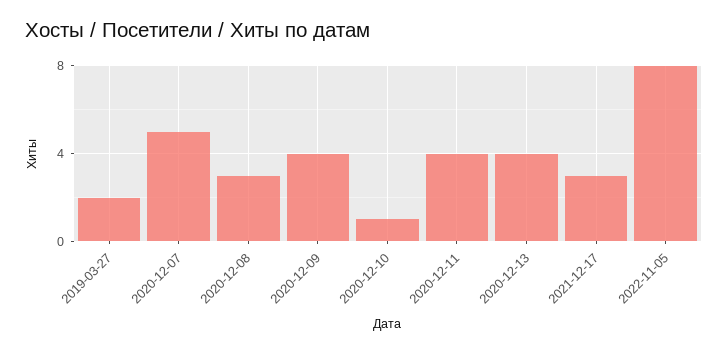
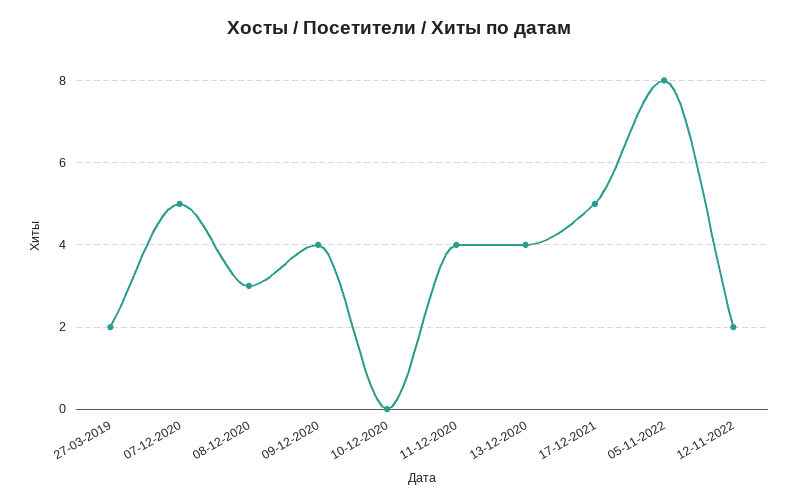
2020-12-10: 1 -> 0
2021-12-17: 3 -> 5
12-11-2022: none -> 2

